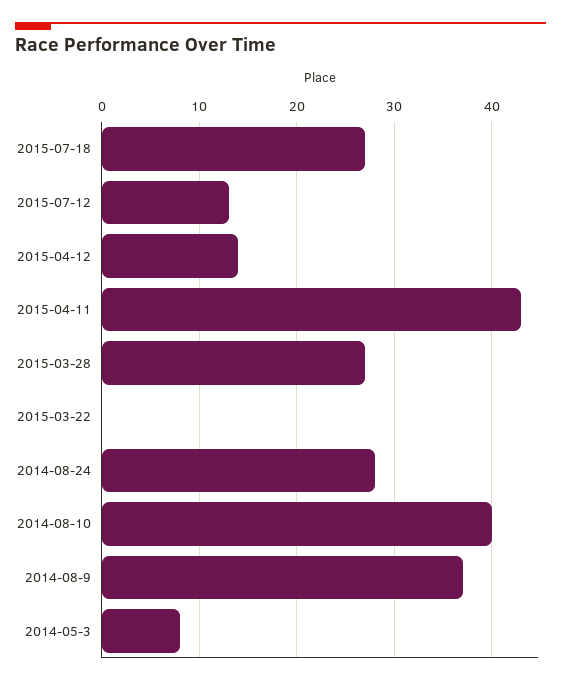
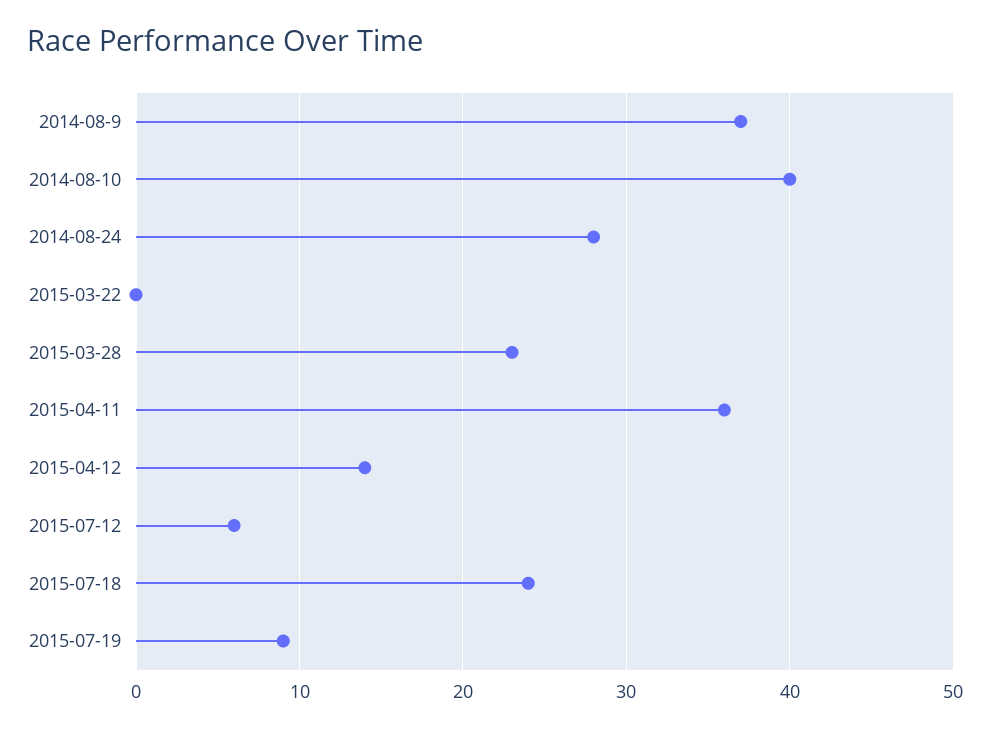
2015-07-18: 27 -> 24
2015-07-12: 13 -> 6
2015-04-11: 43 -> 36
2015-03-28: 27 -> 23
2014-05-3: 8 -> none
2015-07-19: none -> 9

